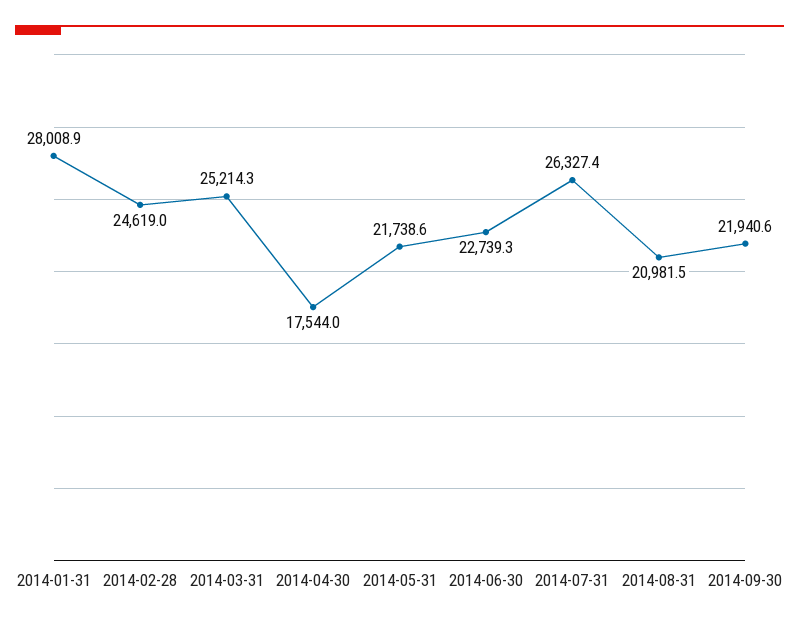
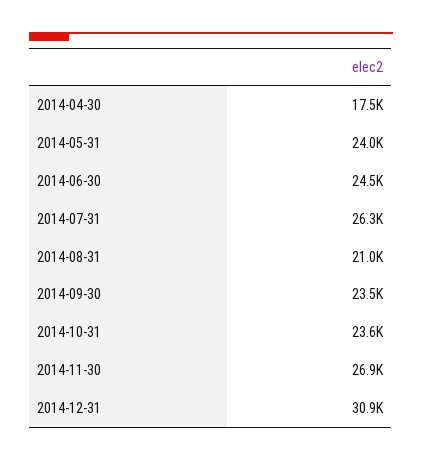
2014-01-31: 28008.9 -> none
2014-02-28: 24619 -> none
2014-03-31: 25214.3 -> none
2014-05-31: 21738.6 -> 24000
2014-06-30: 22739.3 -> 24500
2014-09-30: 21940.6 -> 23500
2014-10-31: none -> 23600
2014-11-30: none -> 26900
2014-12-31: none -> 30900

